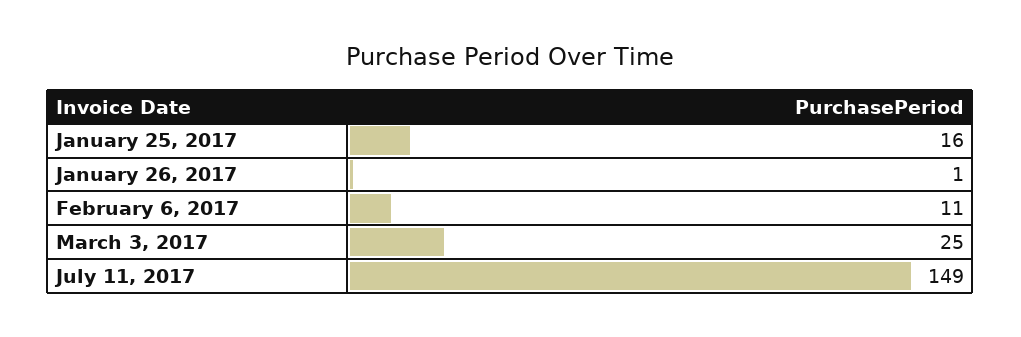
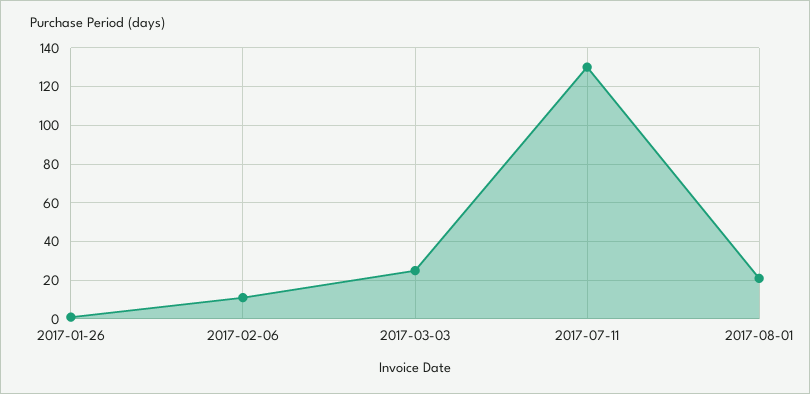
January 25, 2017: 16 -> none
July 11, 2017: 149 -> 130
2017-08-01: none -> 20

